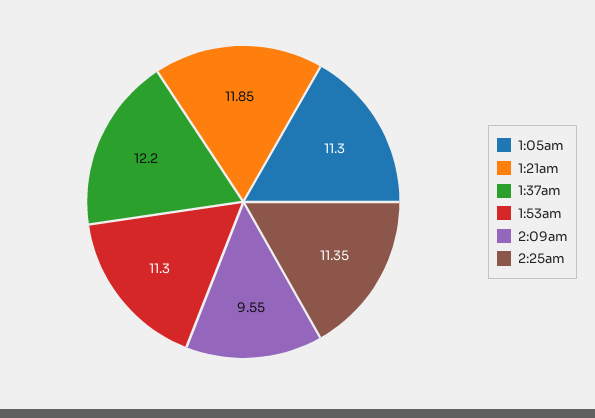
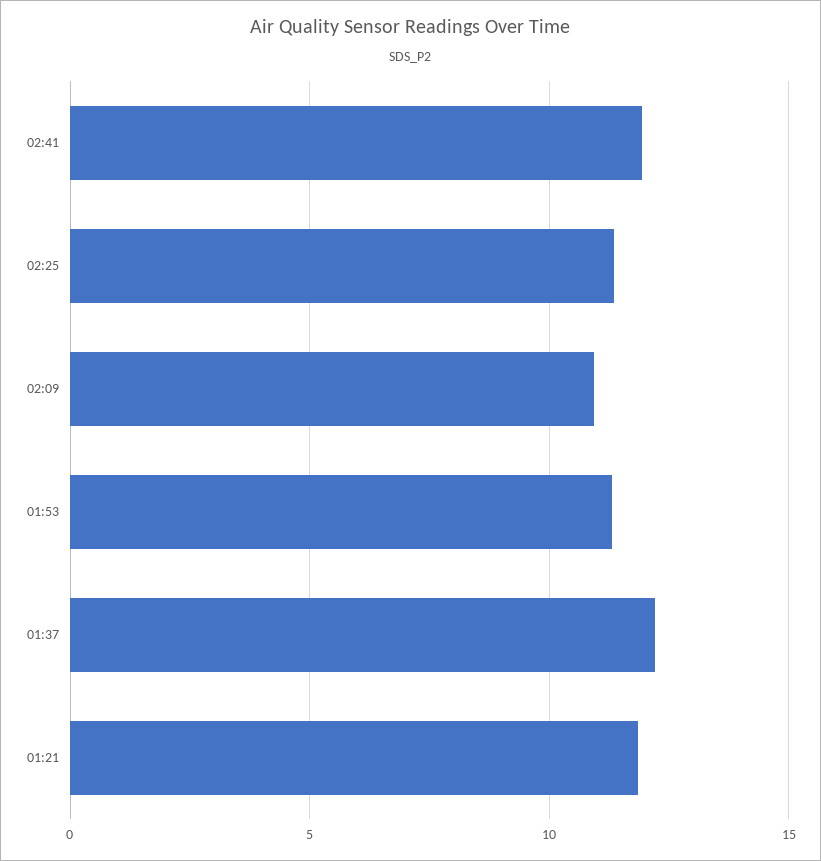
1:05am: 11.3 -> none
2:09am: 9.55 -> 11
02:41: none -> 12

